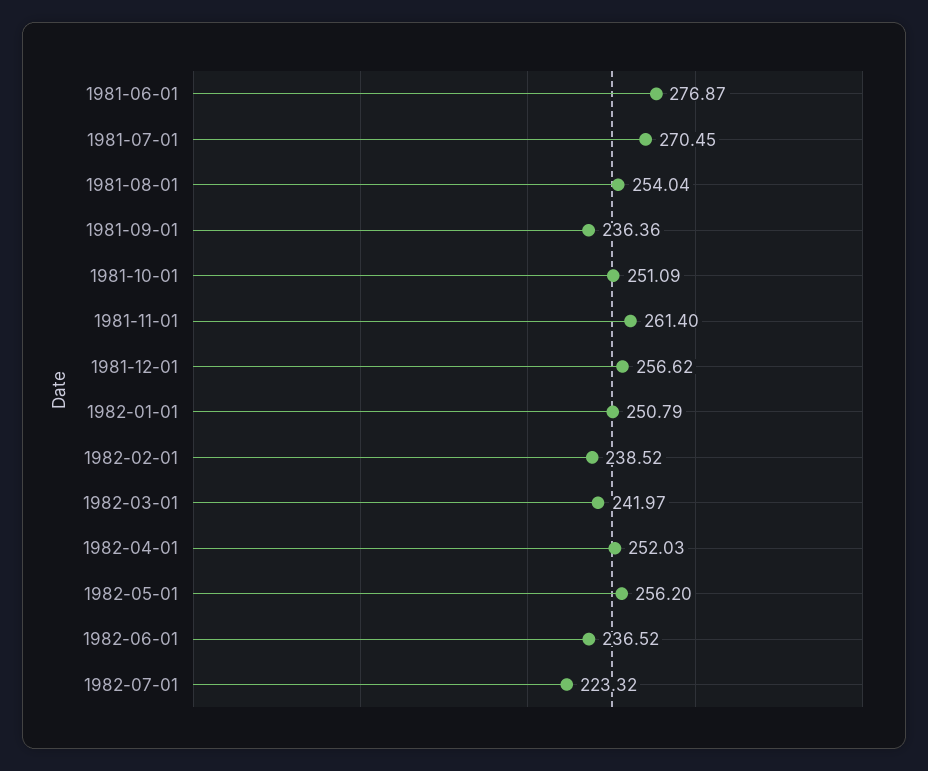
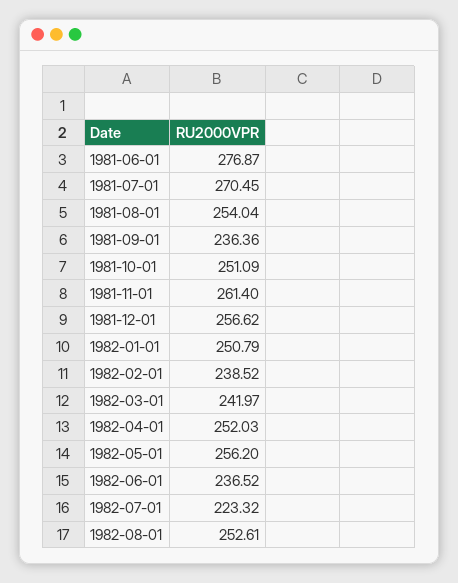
1982-08-01: none -> 252.61

